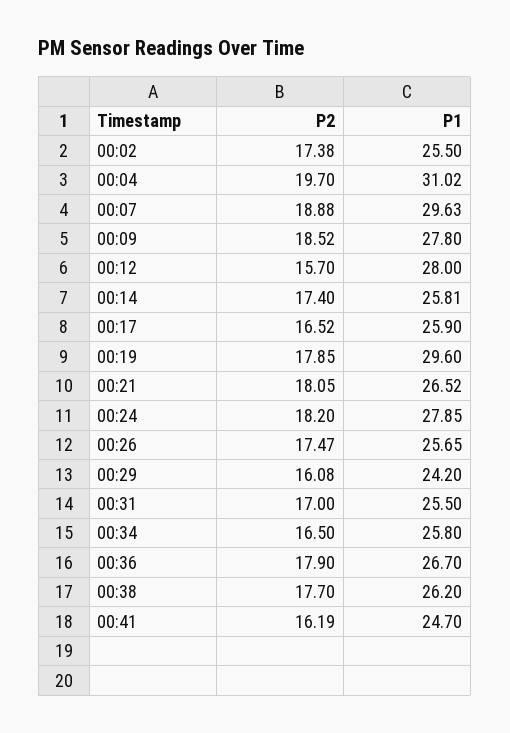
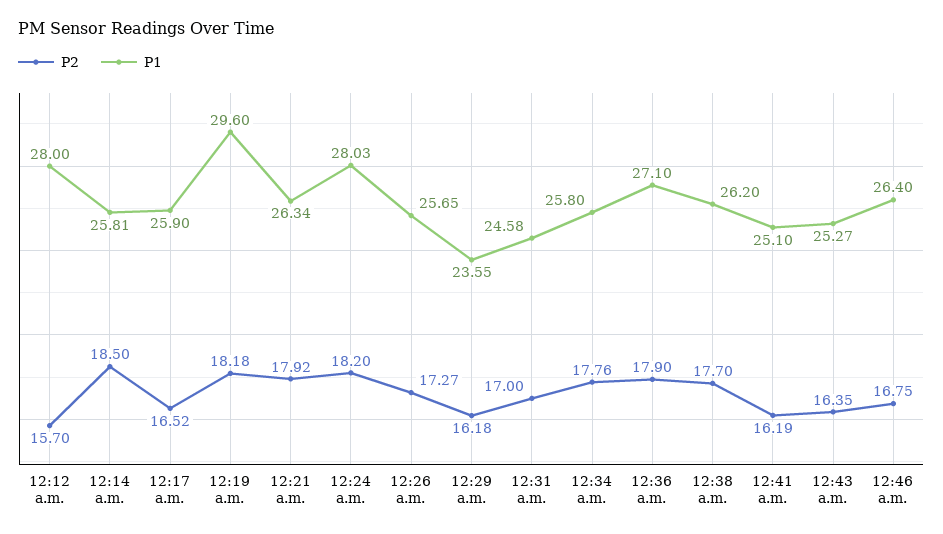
P2, 00:02: 17.38 -> none
P1, 00:02: 25.5 -> none
P2, 00:04: 19.7 -> none
P1, 00:04: 31.02 -> none
P2, 00:07: 18.88 -> none
P1, 00:07: 29.63 -> none
P2, 00:09: 18.52 -> none
P1, 00:09: 27.8 -> none
P2, 00:14: 17.4 -> 18.5
P2, 00:19: 17.85 -> 18.18
P2, 00:21: 18.05 -> 17.92
P1, 00:21: 26.52 -> 26.34
P1, 00:24: 27.85 -> 28.03
P2, 00:26: 17.47 -> 17.27
P2, 00:29: 16.08 -> 16.18
P1, 00:29: 24.2 -> 23.55
P1, 00:31: 25.5 -> 24.58
P2, 00:34: 16.5 -> 17.76
P1, 00:36: 26.7 -> 27.1
P1, 00:41: 24.7 -> 25.1
P2, 12:43 a.m.: none -> 16.35
P1, 12:43 a.m.: none -> 25.27
P2, 12:46 a.m.: none -> 16.75
P1, 12:46 a.m.: none -> 26.4

